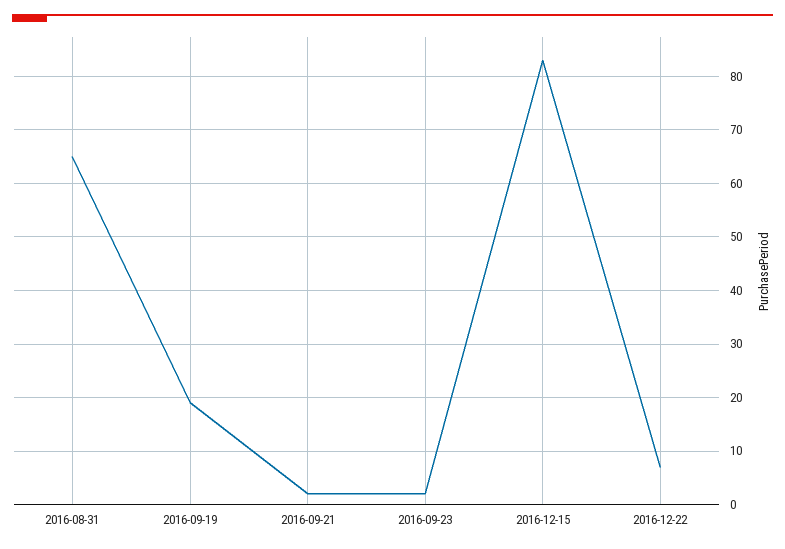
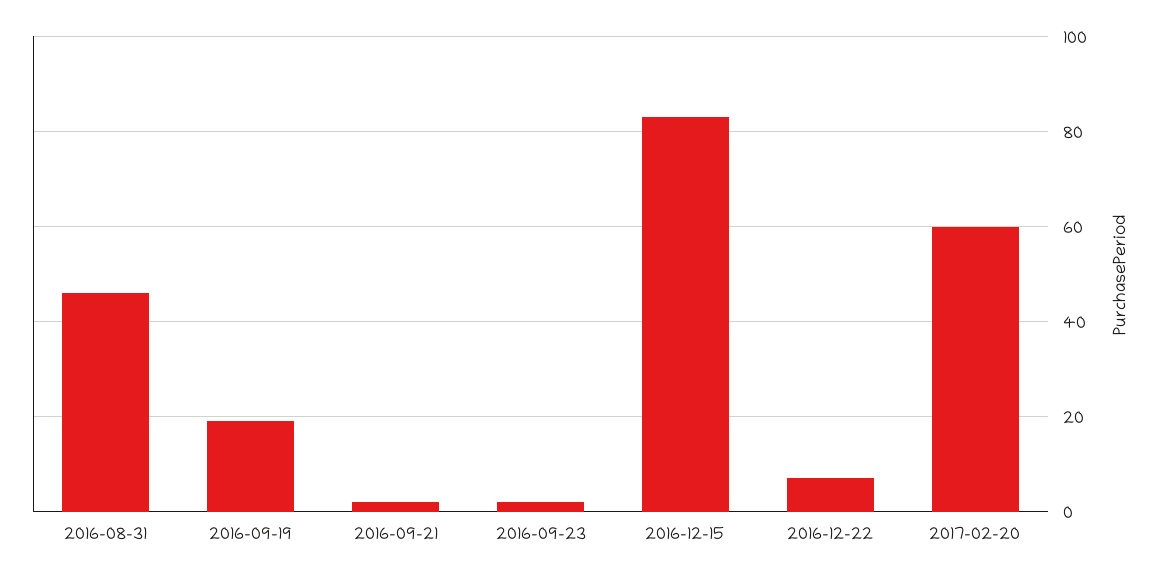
2016-08-31: 65 -> 45
2017-02-20: none -> 60

